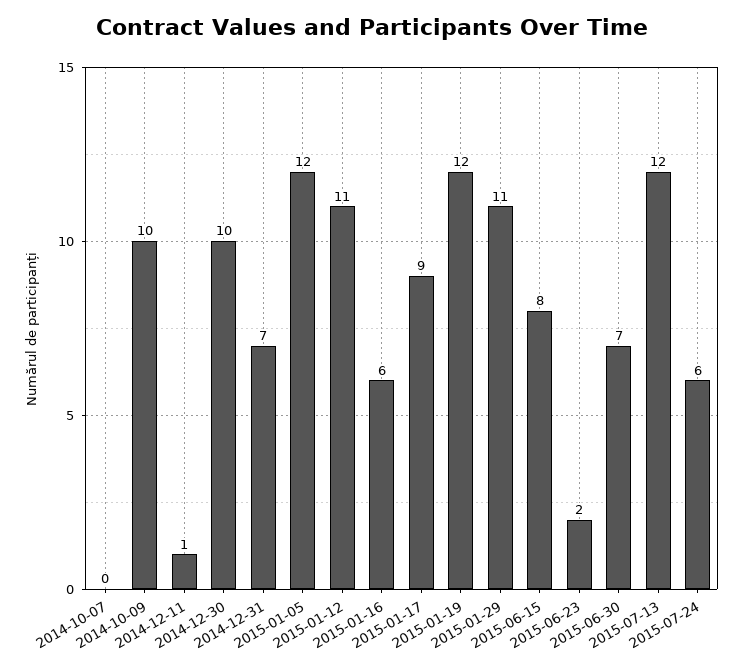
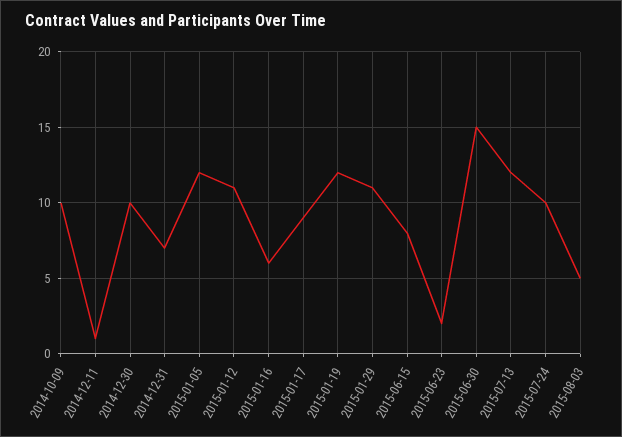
2014-10-07: 0 -> none
2015-06-30: 7 -> 15
2015-07-24: 6 -> 10
2015-08-03: none -> 5

